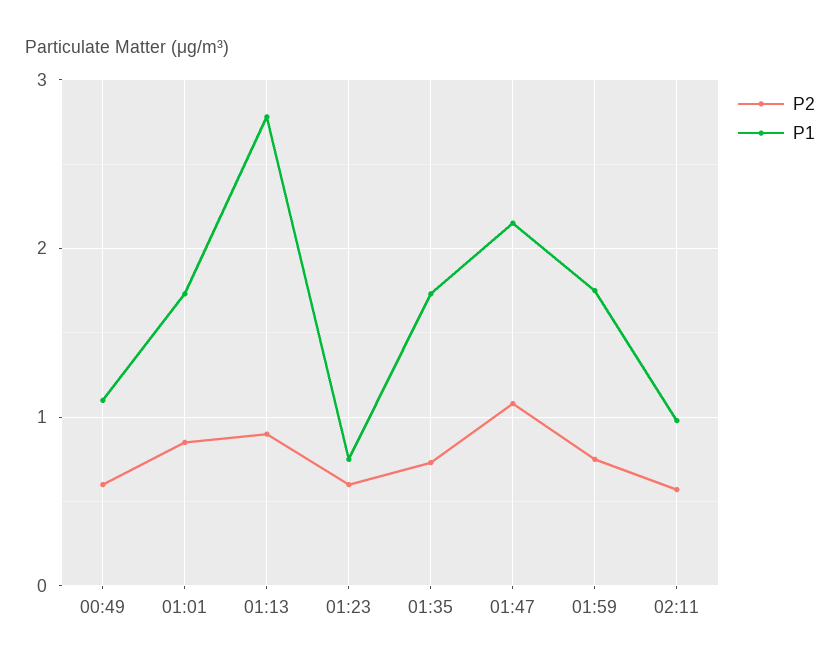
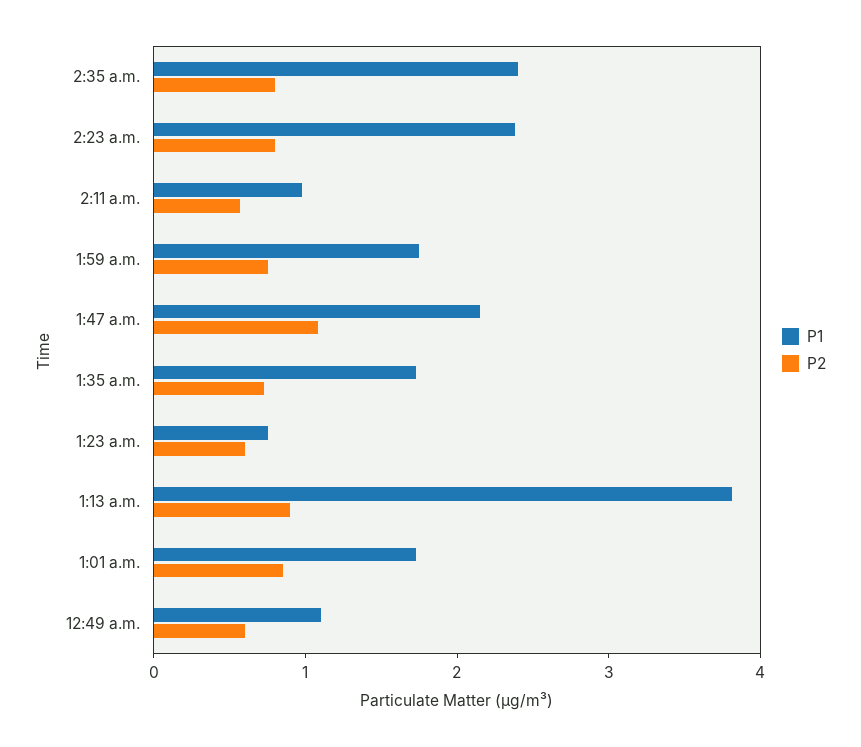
P1, 01:13: 2.8 -> 3.8
P1, 2:35 a.m.: none -> 2.4
P2, 2:35 a.m.: none -> 0.8
P1, 2:23 a.m.: none -> 2.4
P2, 2:23 a.m.: none -> 0.8

